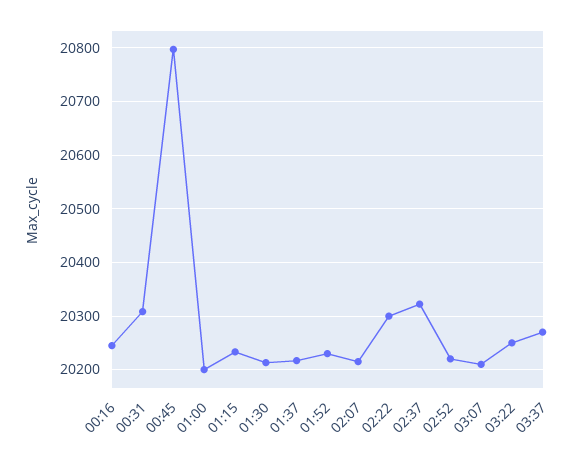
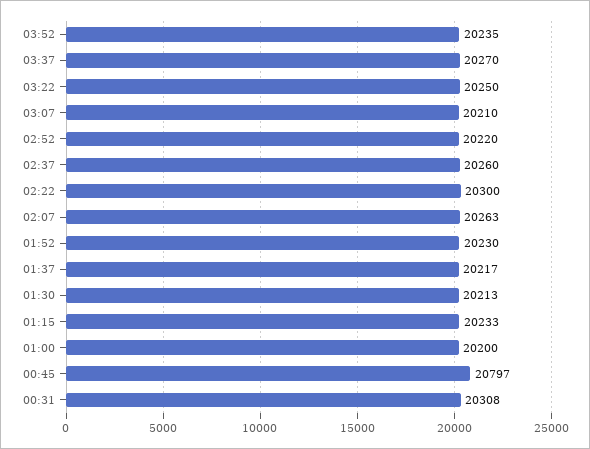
00:16: 20240 -> none
02:07: 20220 -> 20263
02:37: 20320 -> 20260
03:52: none -> 20235

